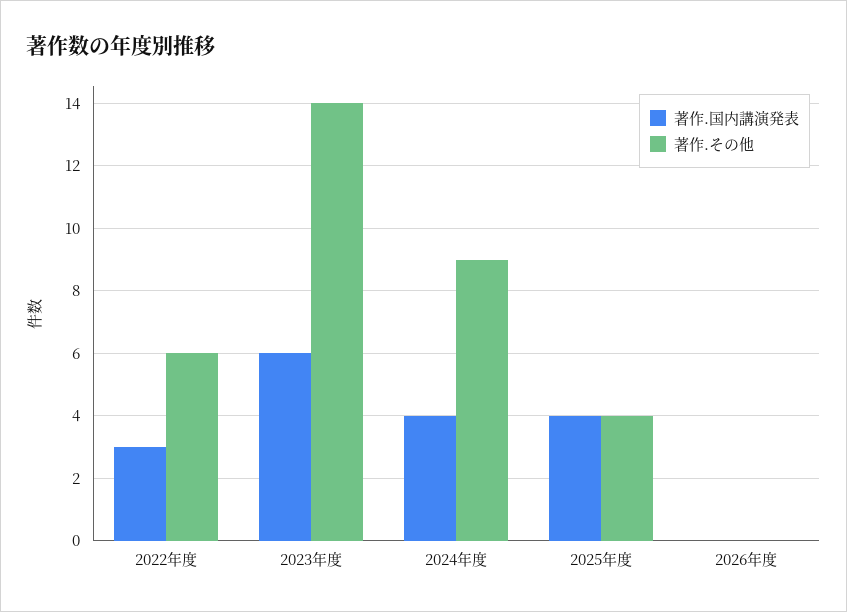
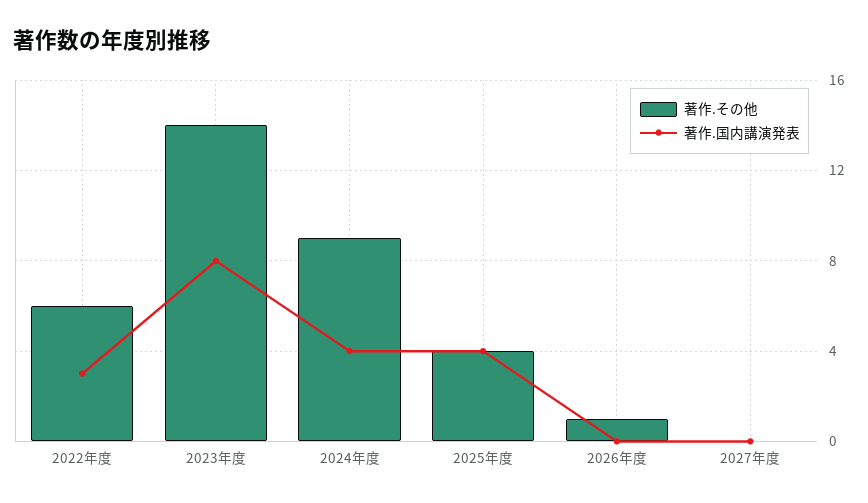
著作.国内講演発表, 2023年度: 6 -> 8
著作.その他, 2026年度: 0 -> 1
著作.その他, 2027年度: none -> 0
著作.国内講演発表, 2027年度: none -> 0

